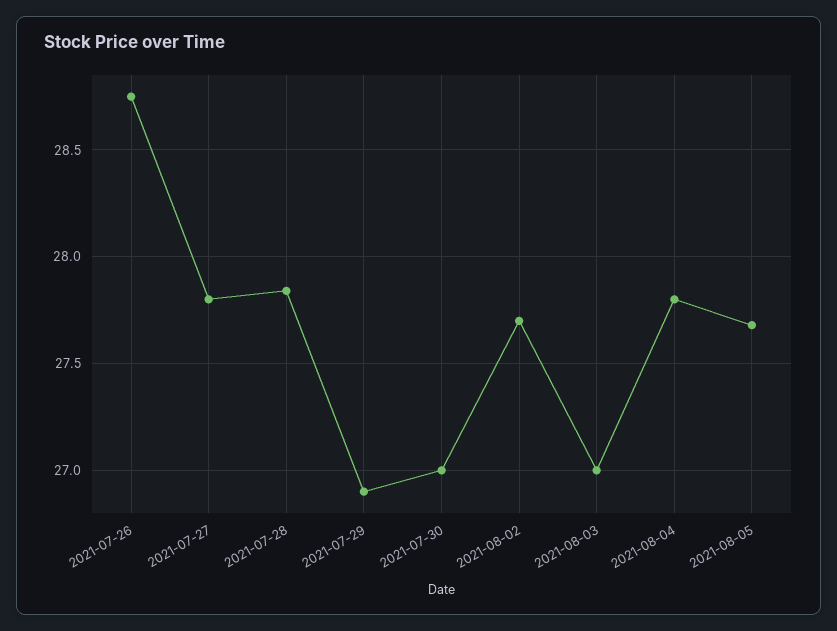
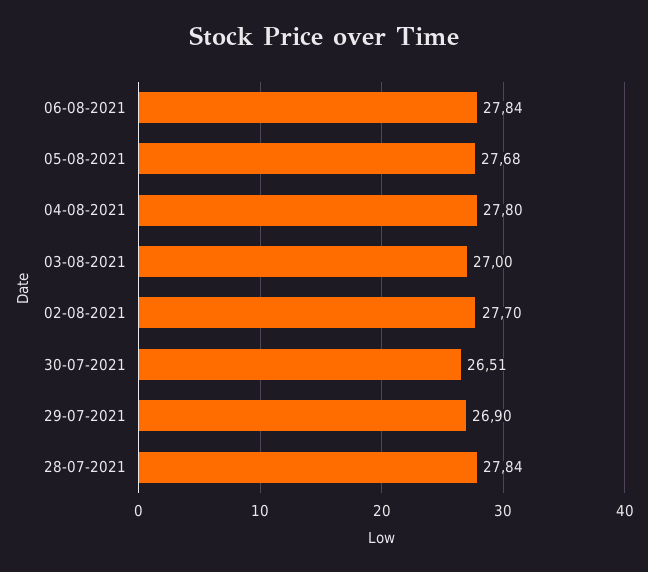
2021-07-26: 28.75 -> none
2021-07-27: 27.8 -> none
2021-07-30: 27 -> 26.51
06-08-2021: none -> 27.84

